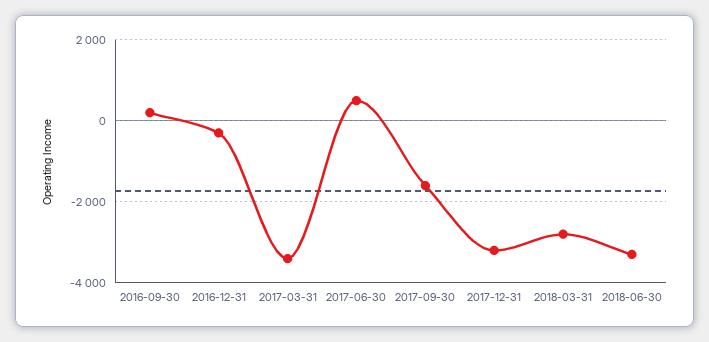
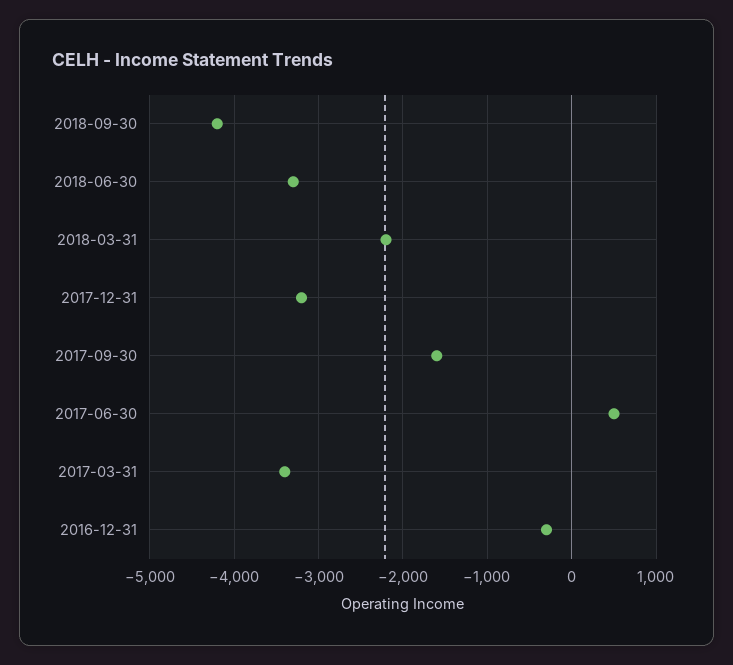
2016-09-30: 200 -> none
2018-03-31: -2800 -> -2200
2018-09-30: none -> -4200

